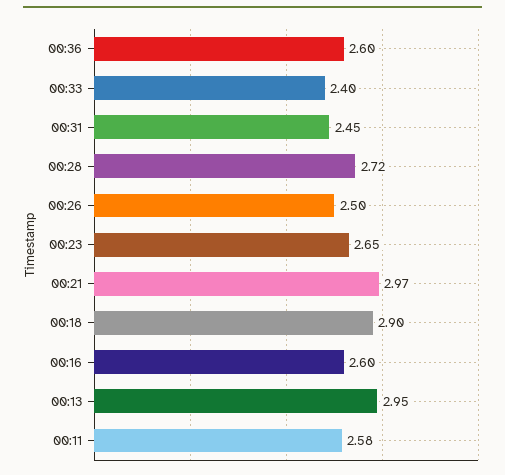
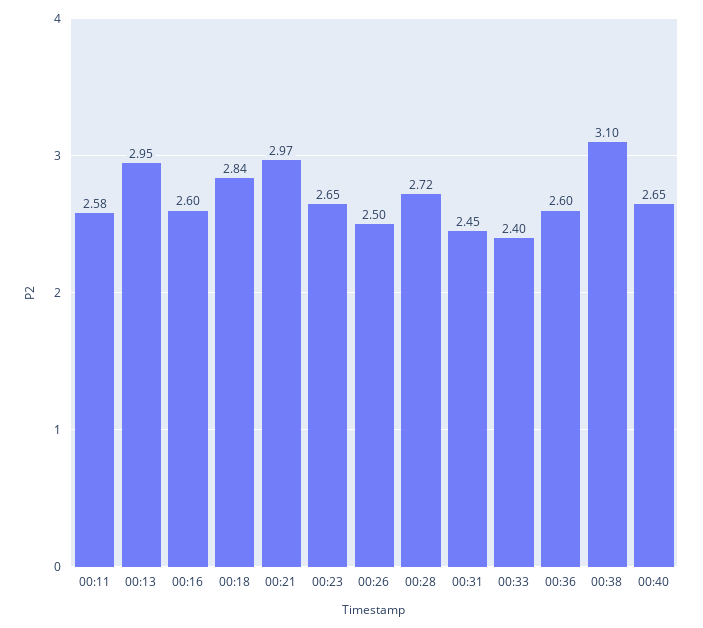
00:18: 2.9 -> 2.84
00:38: none -> 3.1
00:40: none -> 2.65

